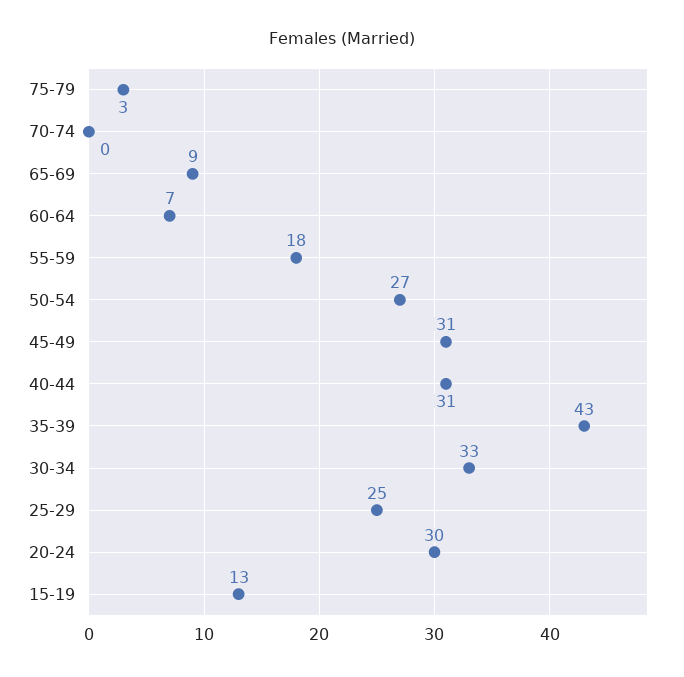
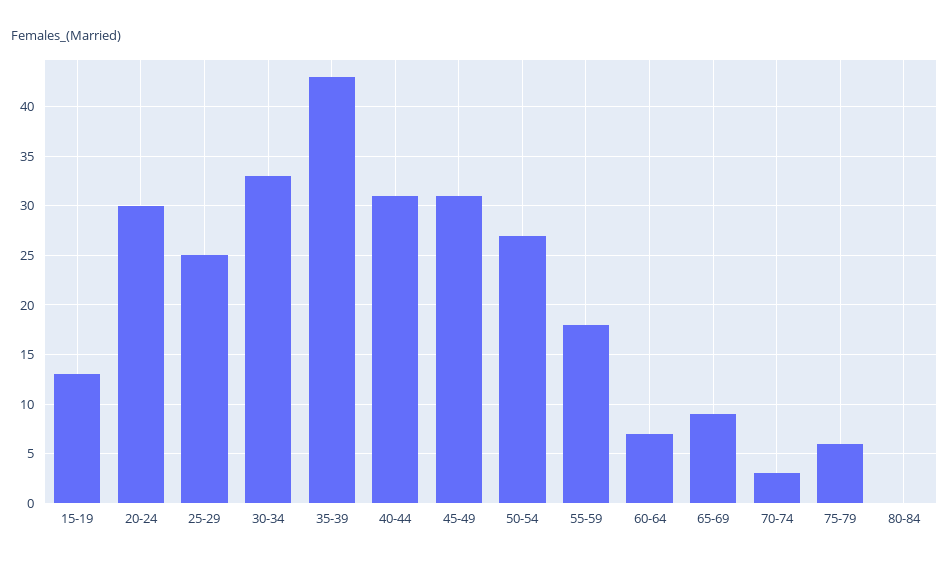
75-79: 3 -> 6
70-74: 0 -> 3
80-84: none -> 0

